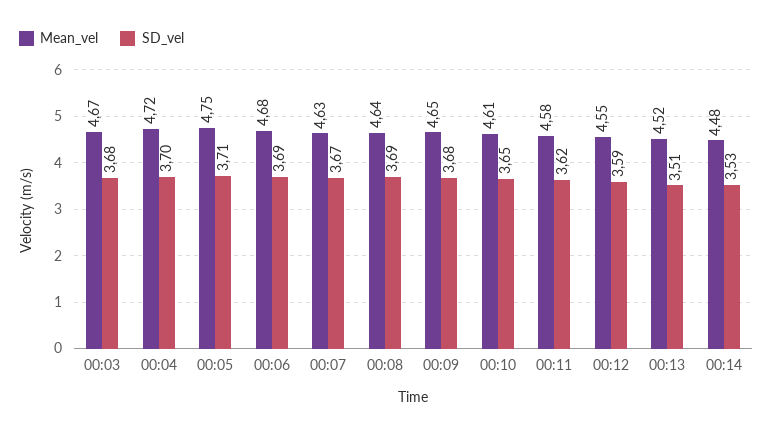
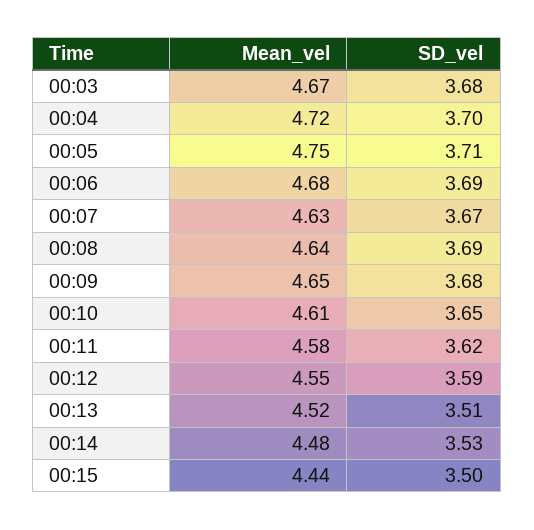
Mean_vel, 00:15: none -> 4.44
SD_vel, 00:15: none -> 3.5

